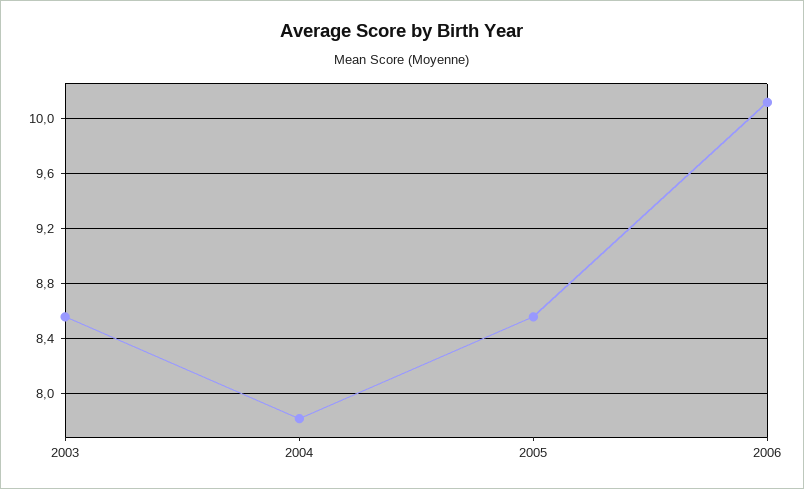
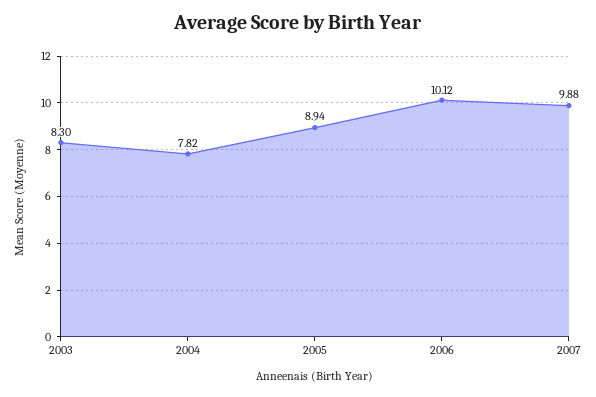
2003: 8.55 -> 8.3
2005: 8.55 -> 8.94
2007: none -> 9.88

